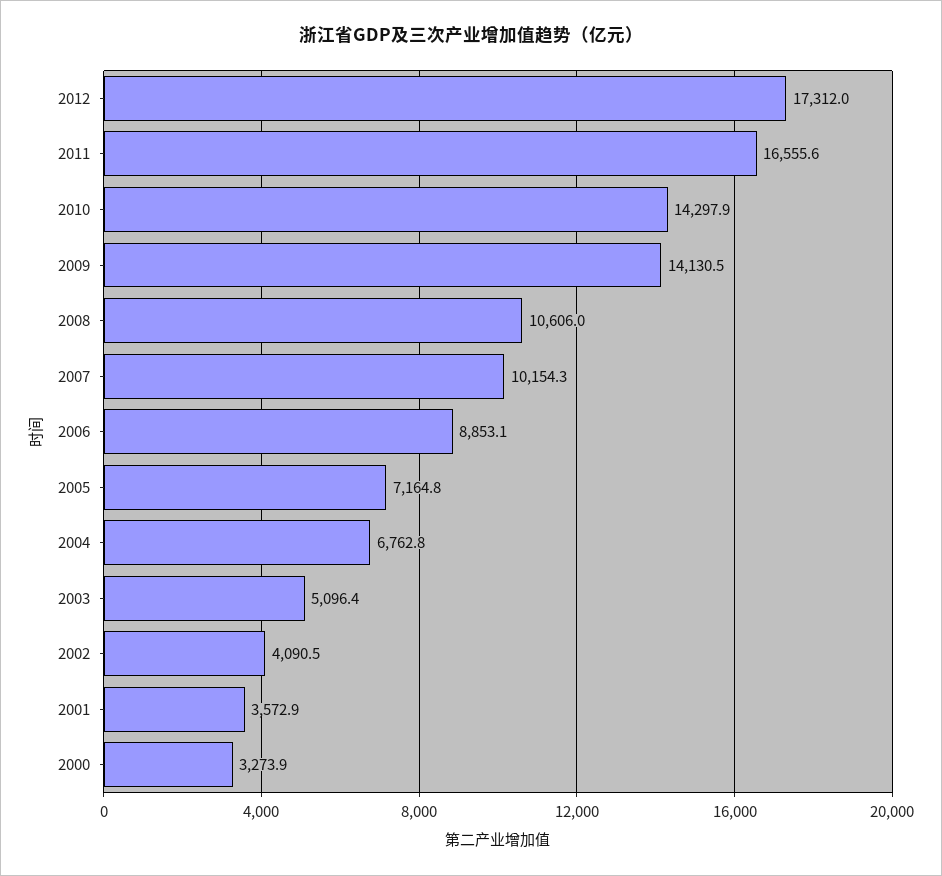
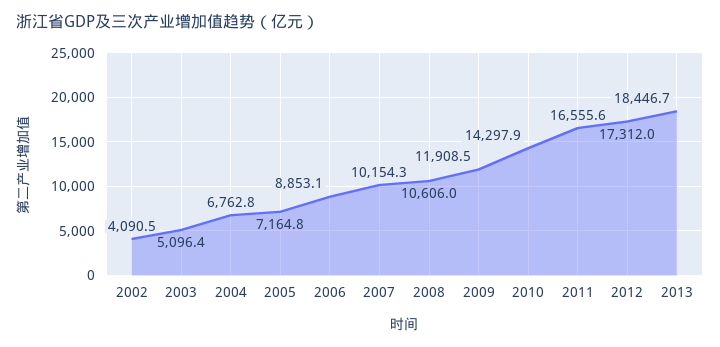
2009: 14130.5 -> 11908.5
2001: 3572.9 -> none
2000: 3273.9 -> none
2013: none -> 18446.7

